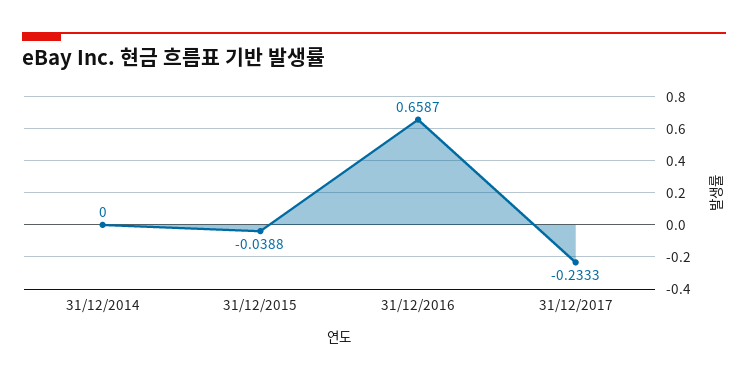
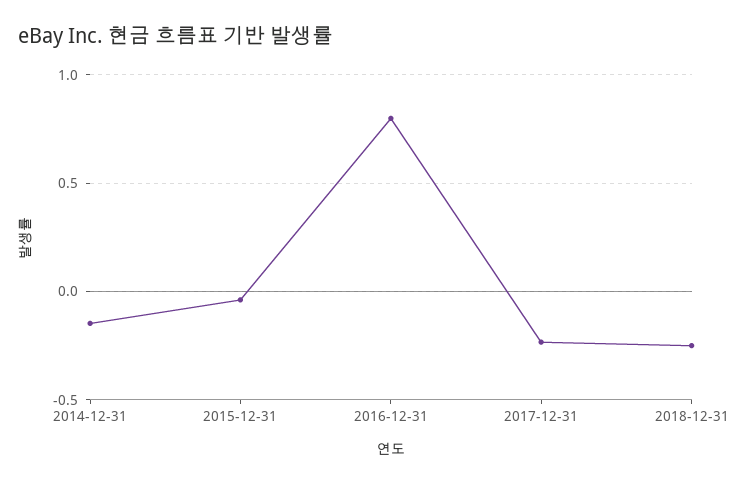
31/12/2014: 0 -> -0.15
31/12/2016: 0.6587 -> 0.8
2018-12-31: none -> -0.25

